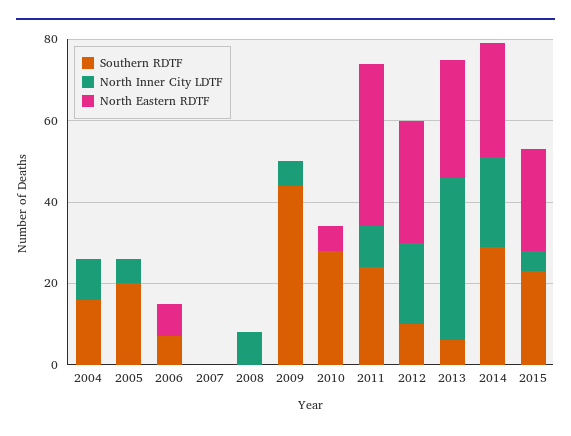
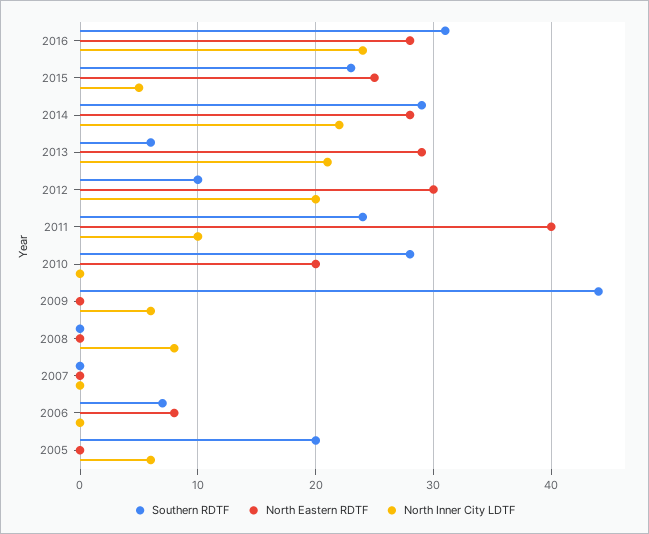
Southern RDTF, 2004: 15 -> none
North Inner City LDTF, 2004: 10 -> none
North Eastern RDTF, 2004: 0 -> none
North Eastern RDTF, 2010: 5 -> 20
North Inner City LDTF, 2013: 40 -> 21
Southern RDTF, 2016: none -> 31
North Eastern RDTF, 2016: none -> 28
North Inner City LDTF, 2016: none -> 24

